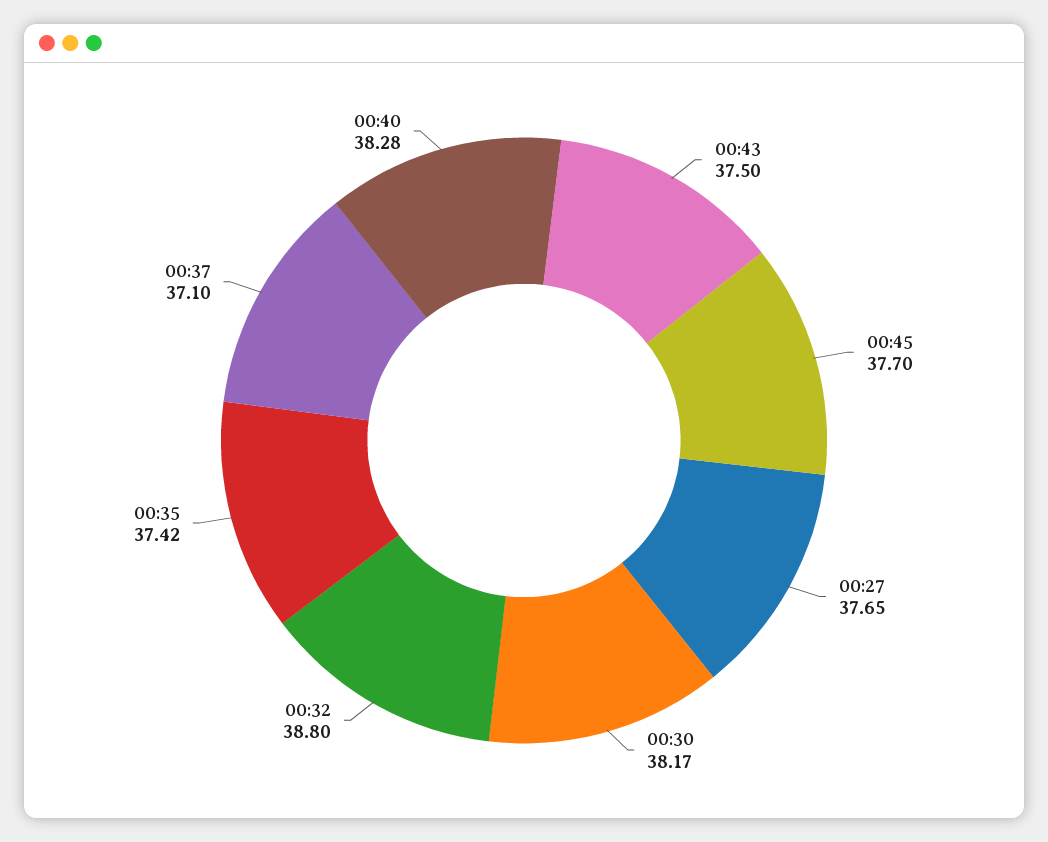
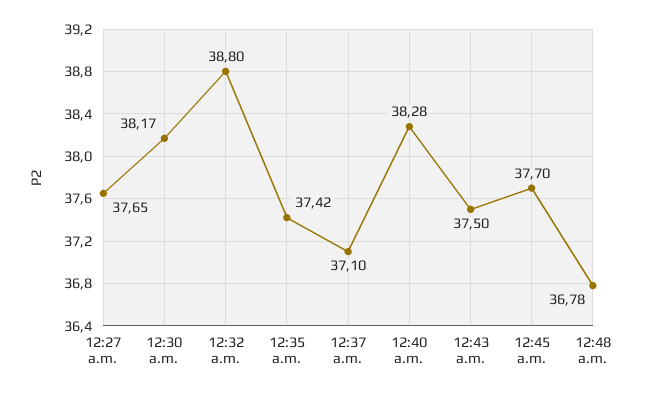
12:48 a.m.: none -> 36.78

